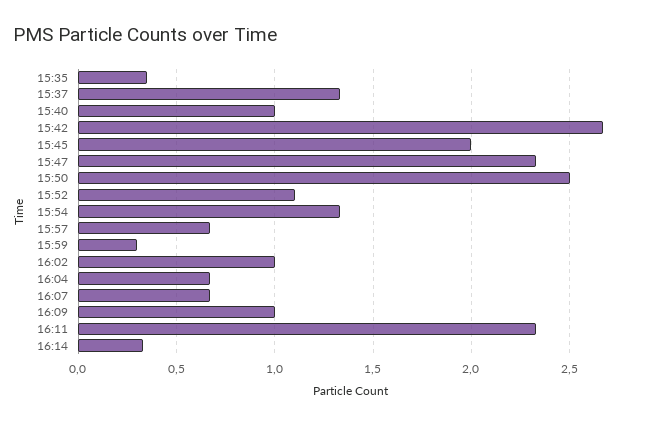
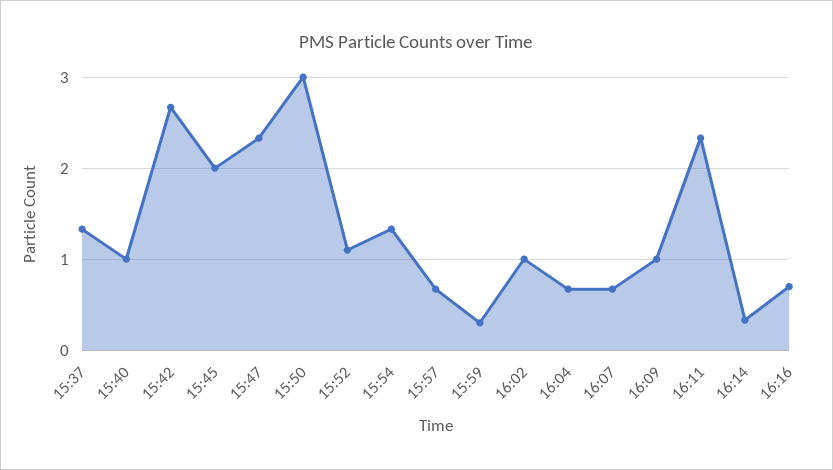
15:35: 0.35 -> none
15:50: 2.5 -> 3
16:16: none -> 0.7

